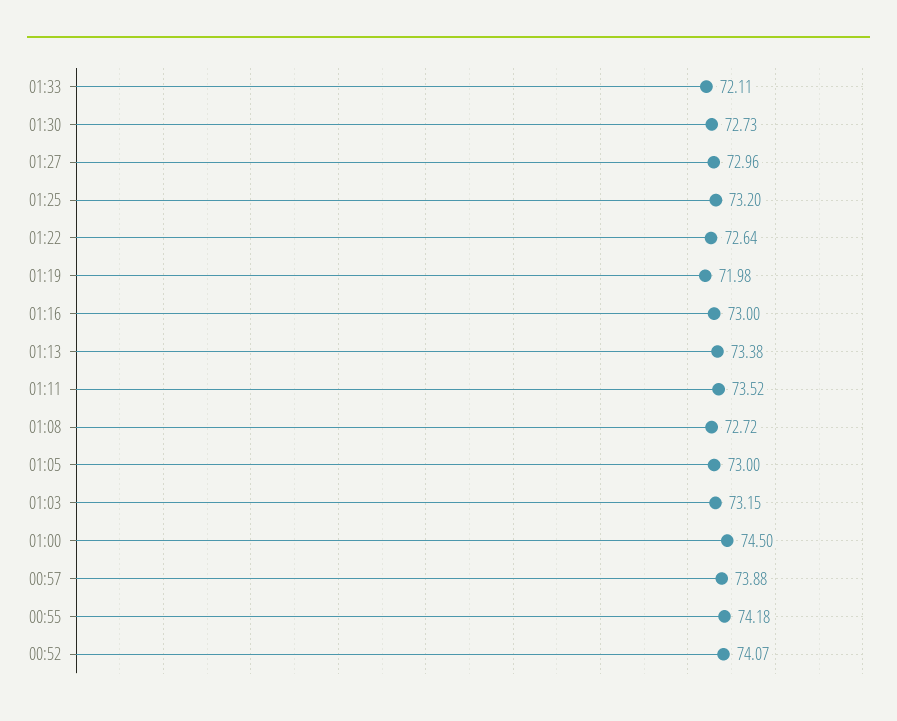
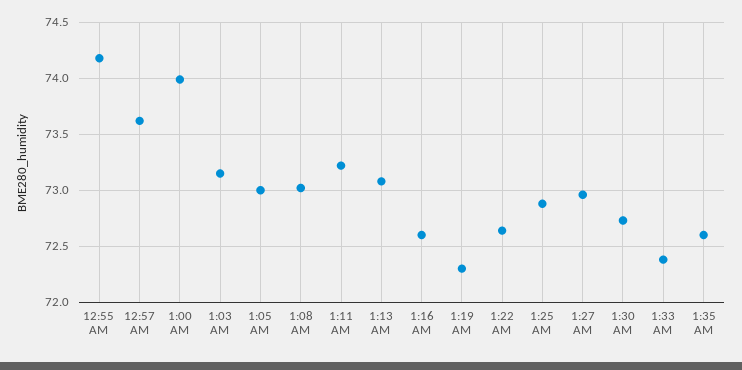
01:33: 72.11 -> 72.4
01:25: 73.2 -> 72.9
01:19: 71.98 -> 72.3
01:16: 73 -> 72.6
01:13: 73.38 -> 73.1
01:11: 73.52 -> 73.2
01:08: 72.72 -> 73
01:00: 74.5 -> 74
00:57: 73.88 -> 73.6
00:52: 74.07 -> none
1:35 AM: none -> 72.6

